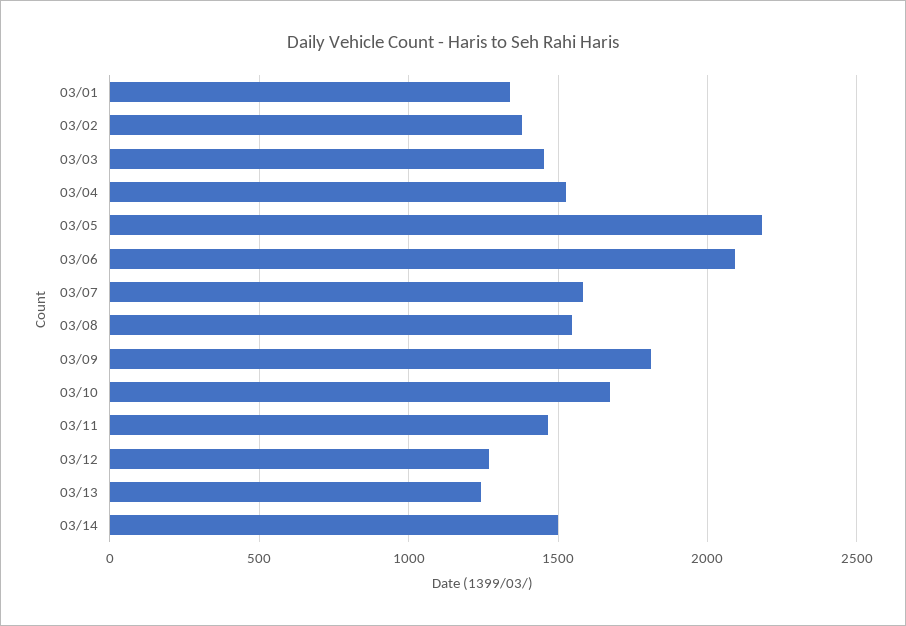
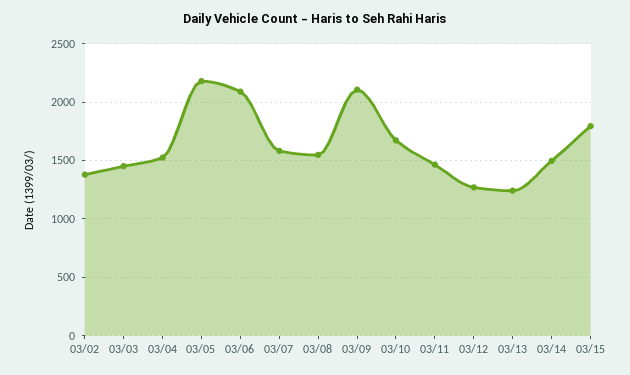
03/01: 1350 -> none
03/09: 1800 -> 2100
03/15: none -> 1800

